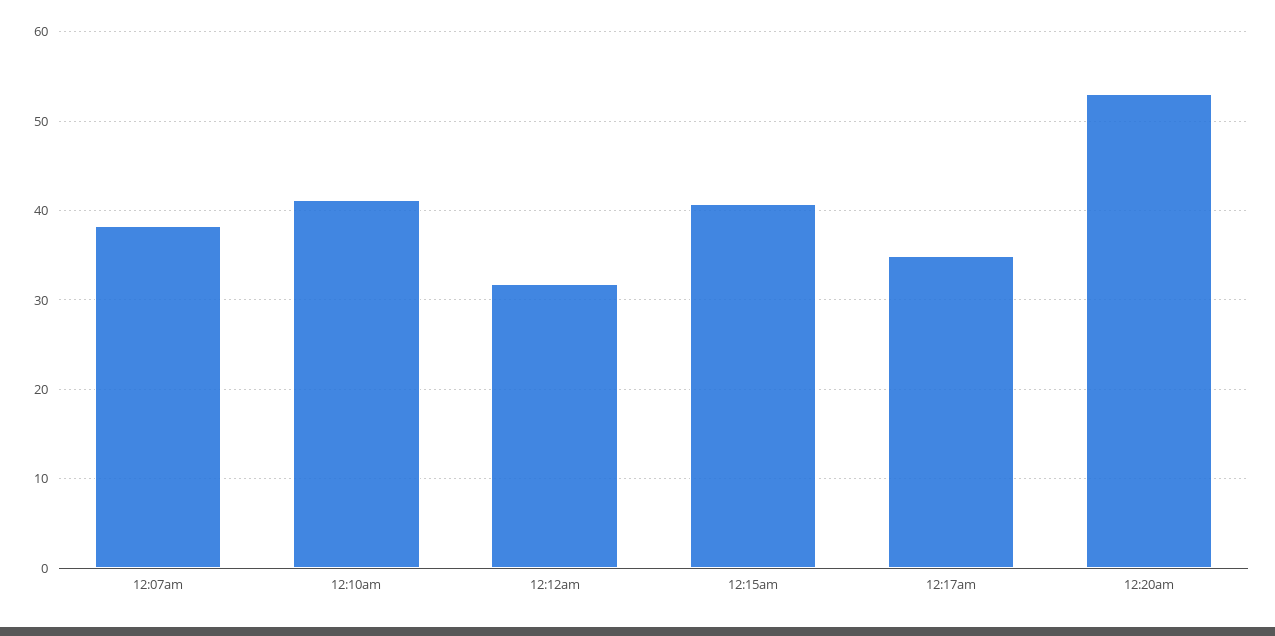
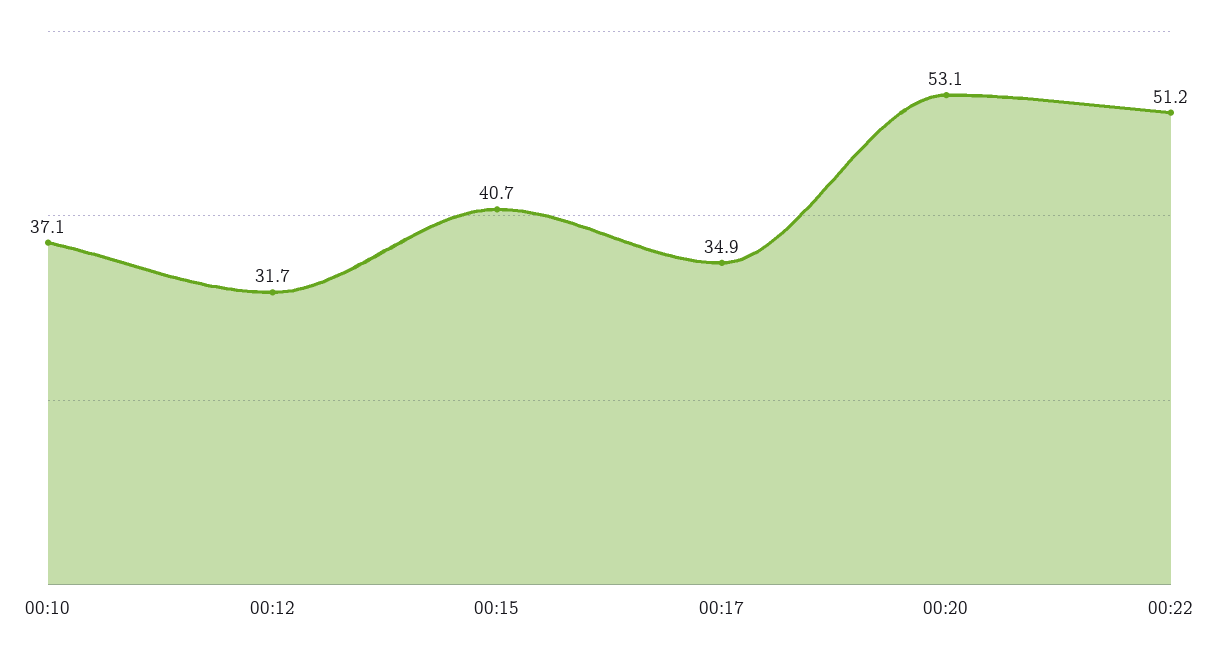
12:07am: 38 -> none
12:10am: 41 -> 37.1
00:22: none -> 51.2

